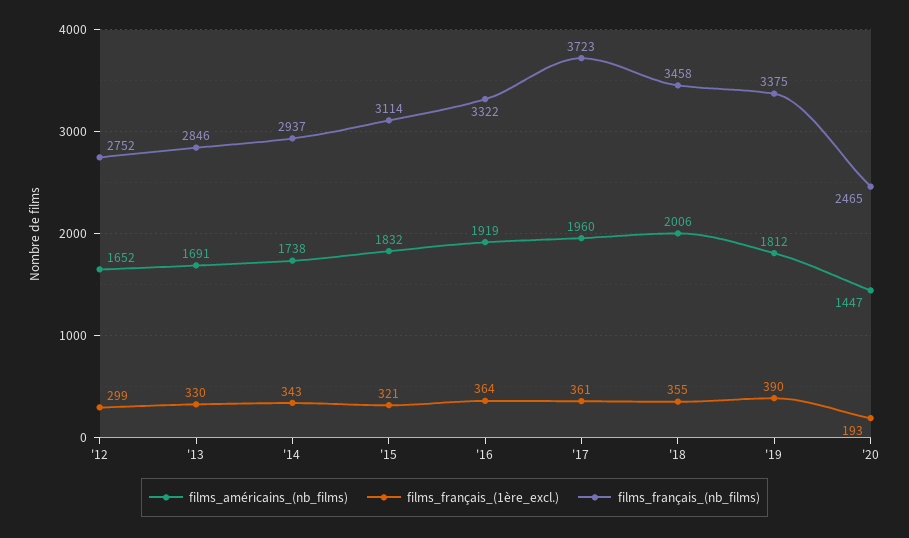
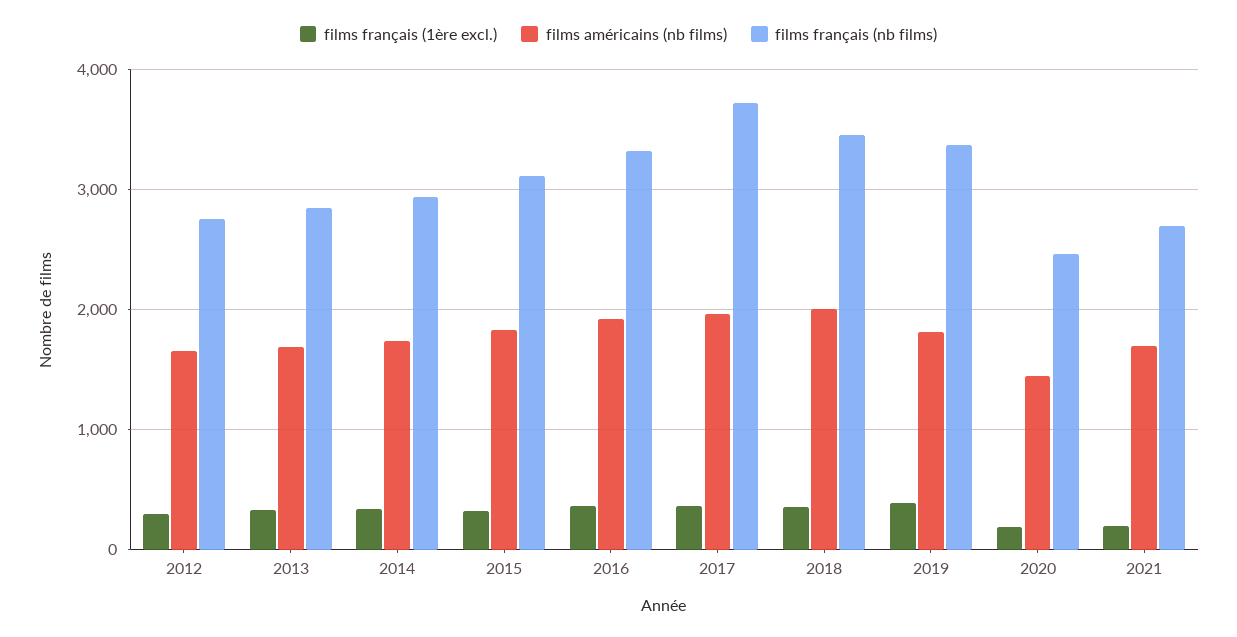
films_français_(1ère_excl.), 2021: none -> 200
films_américains_(nb_films), 2021: none -> 1700
films_français_(nb_films), 2021: none -> 2700

